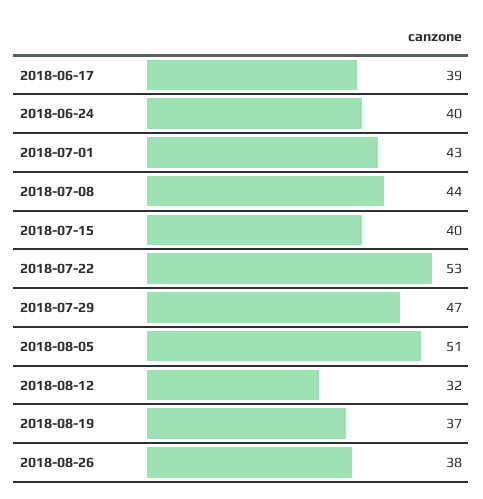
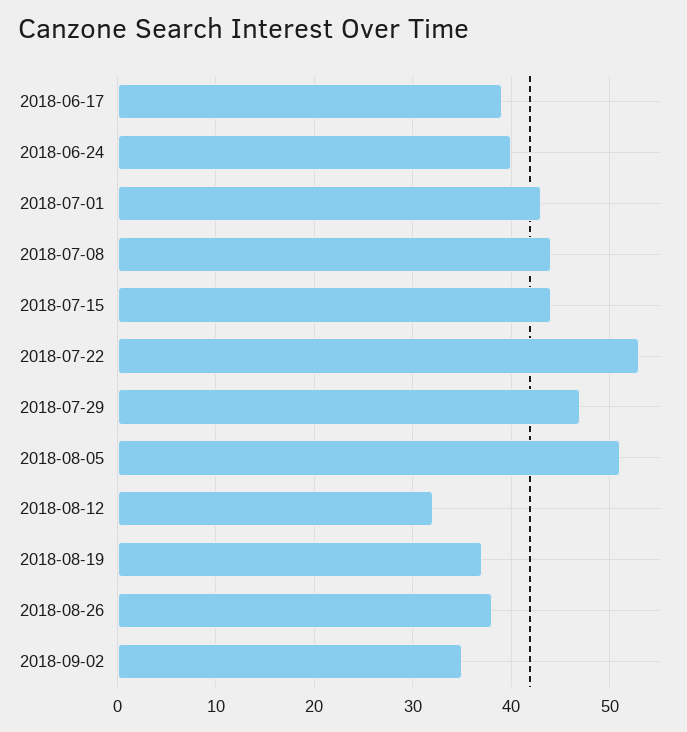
2018-07-15: 40 -> 44
2018-09-02: none -> 35

